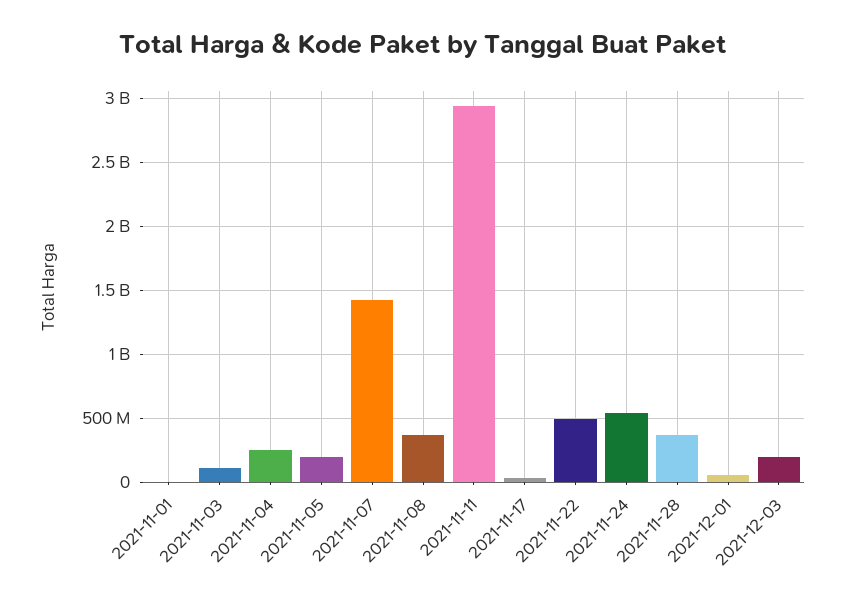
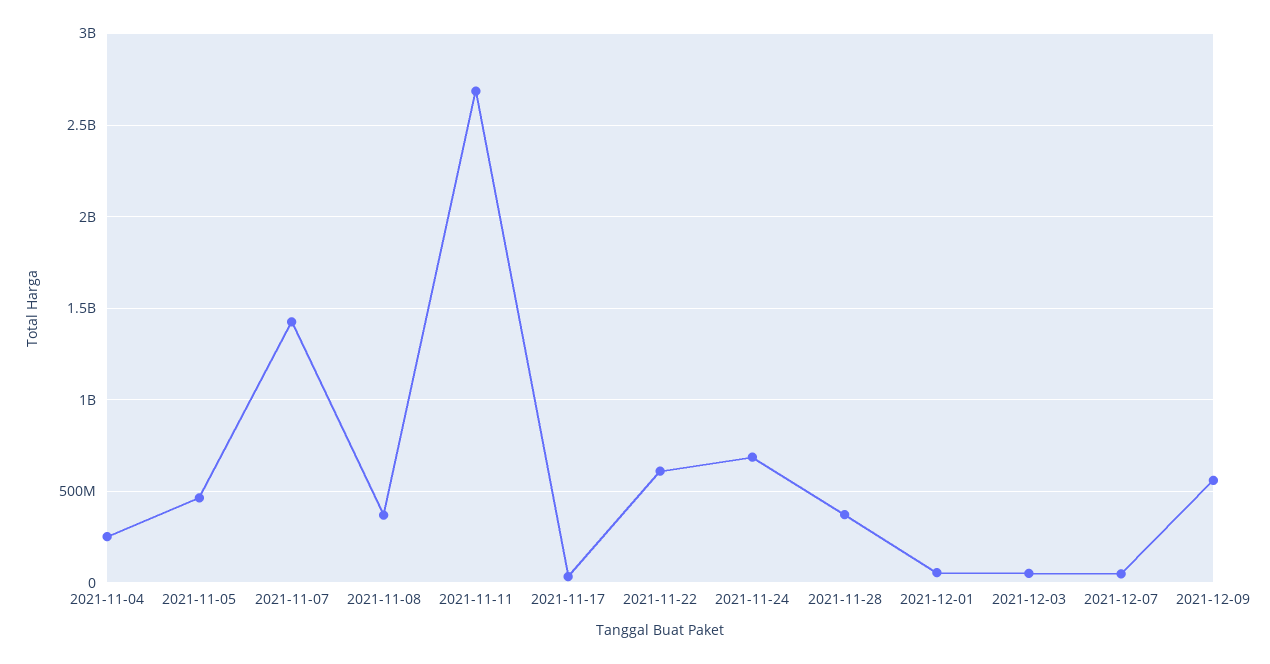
2021-11-01: 0 -> none
2021-11-03: 100000000 -> none
2021-11-05: 200000000 -> 450000000
2021-11-11: 2950000000 -> 2700000000
2021-11-22: 500000000 -> 600000000
2021-11-24: 550000000 -> 700000000
2021-12-03: 200000000 -> 50000000
2021-12-07: none -> 50000000
2021-12-09: none -> 550000000

